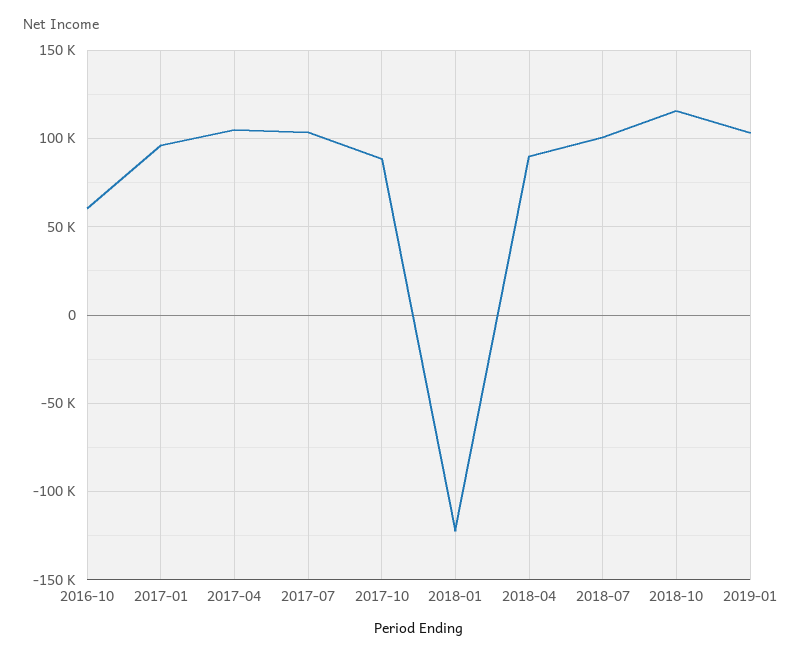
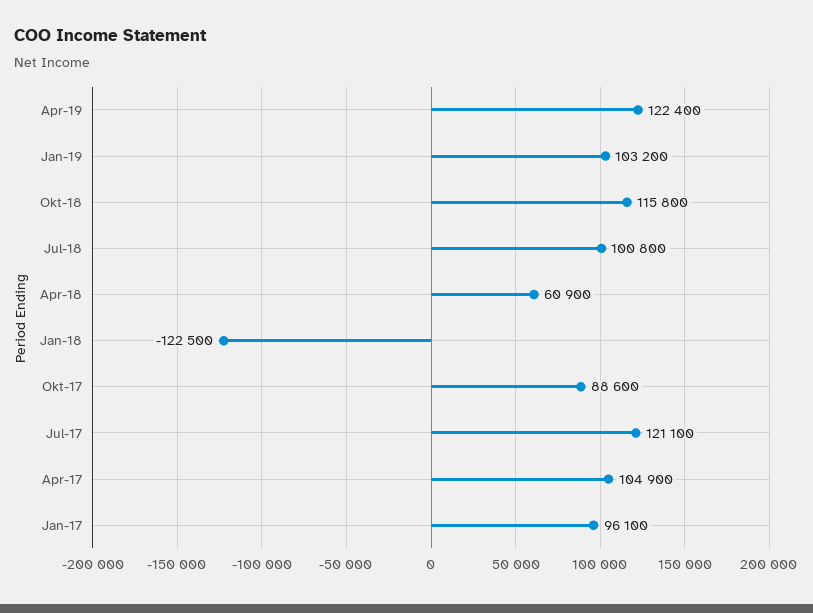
2016-10: 60000 -> none
2017-07: 105000 -> 121100
2018-04: 90000 -> 60900
Apr-19: none -> 122400

